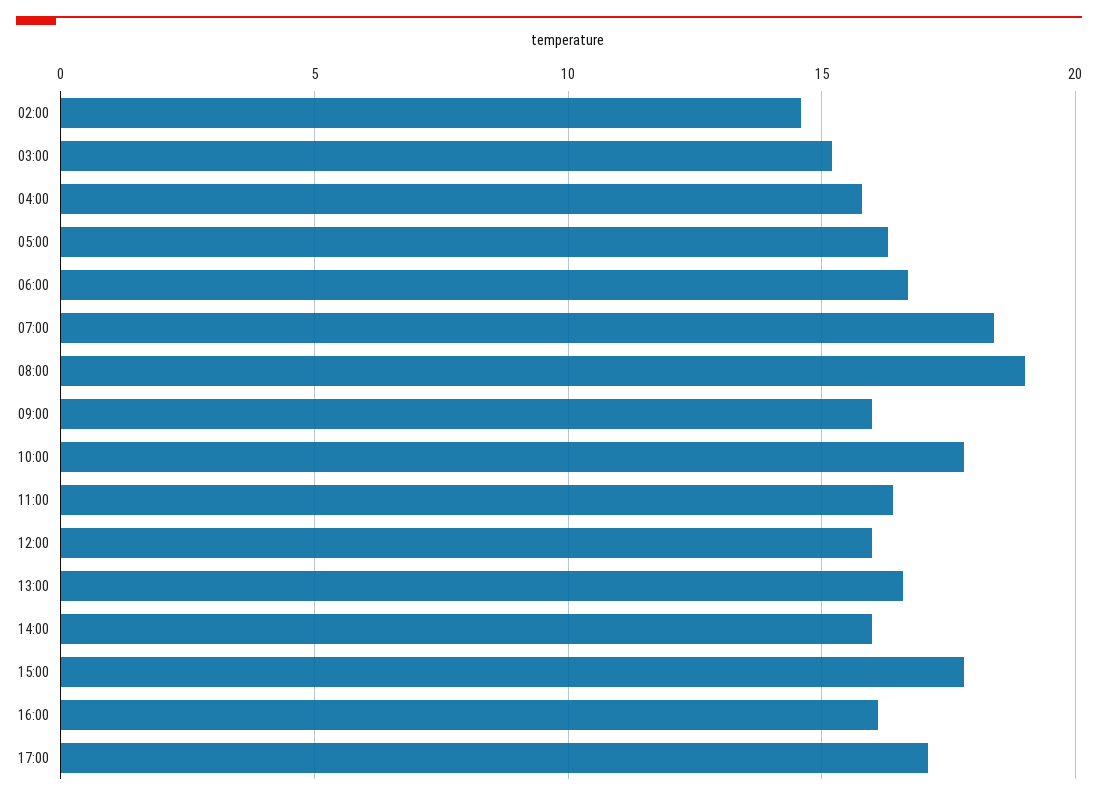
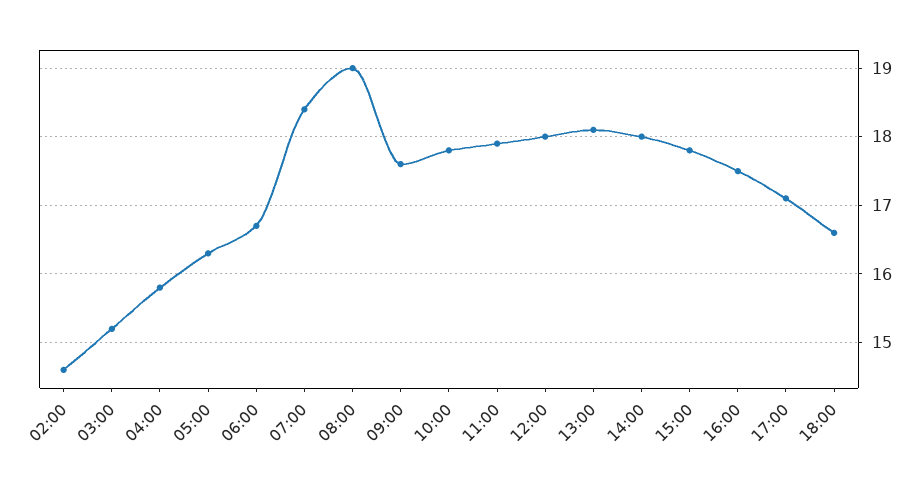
09:00: 16 -> 17.6
11:00: 16.5 -> 17.9
12:00: 16 -> 18
13:00: 16.5 -> 18.1
14:00: 16 -> 18
16:00: 16 -> 17.5
18:00: none -> 16.6

